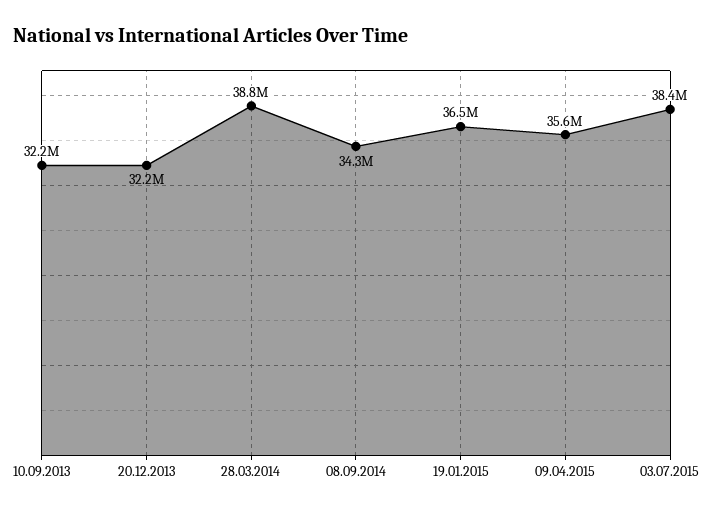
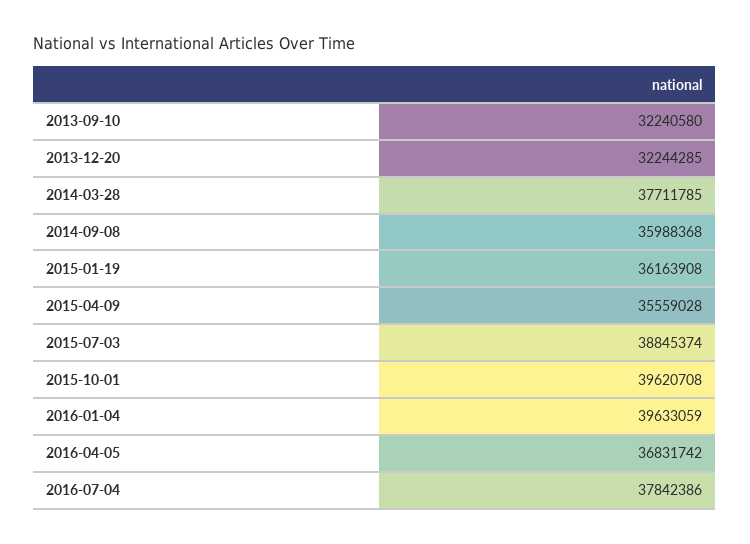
28.03.2014: 38800000 -> 37711785
08.09.2014: 34300000 -> 35988368
19.01.2015: 36500000 -> 36163908
03.07.2015: 38400000 -> 38845374
2015-10-01: none -> 39620708
2016-01-04: none -> 39633059
2016-04-05: none -> 36831742
2016-07-04: none -> 37842386

